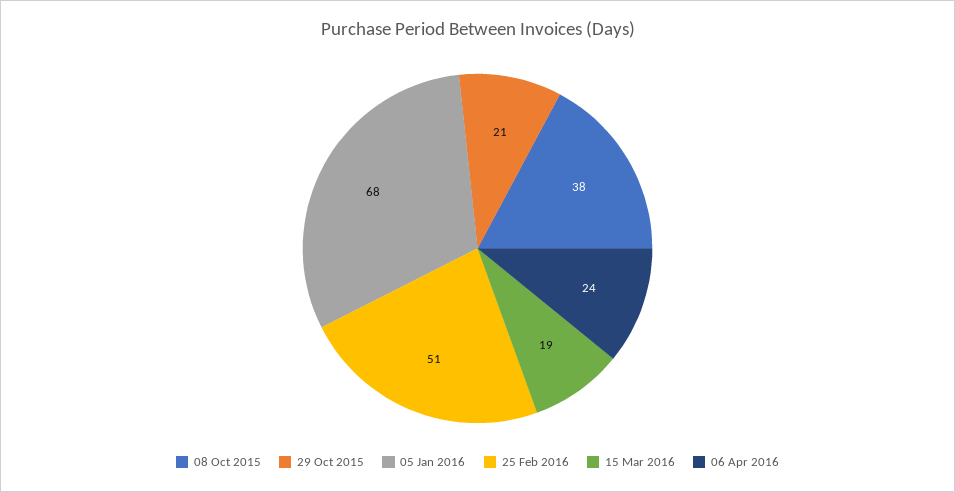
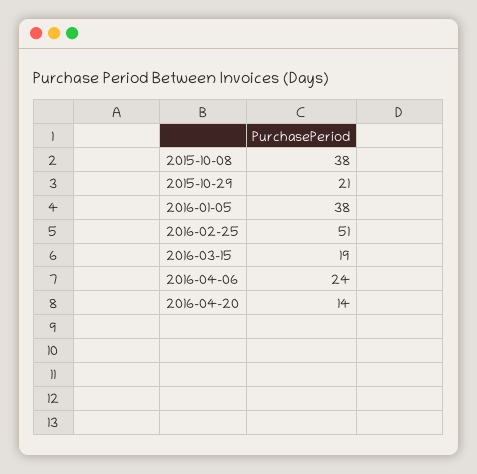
05 Jan 2016: 68 -> 38
2016-04-20: none -> 14

